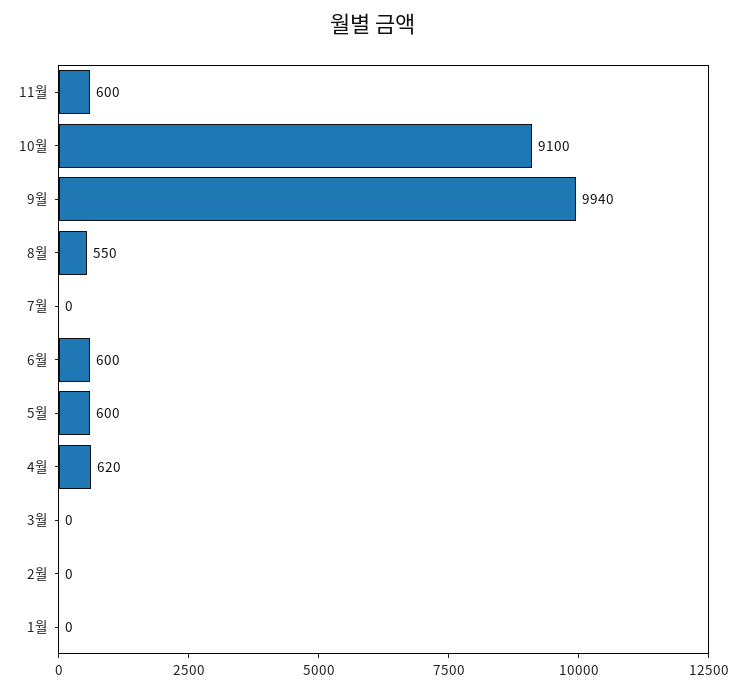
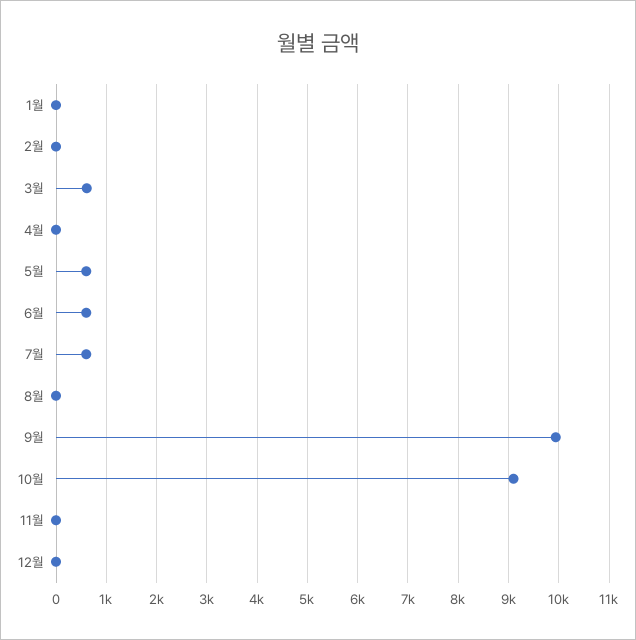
11월: 600 -> 0
8월: 550 -> 0
7월: 0 -> 600
4월: 620 -> 0
3월: 0 -> 600
12월: none -> 0

